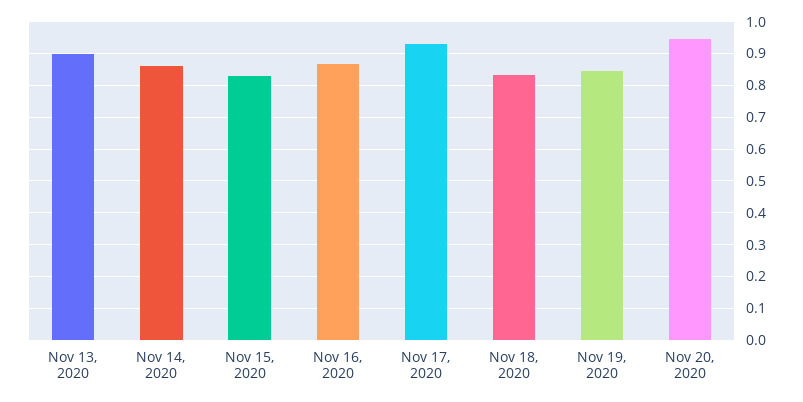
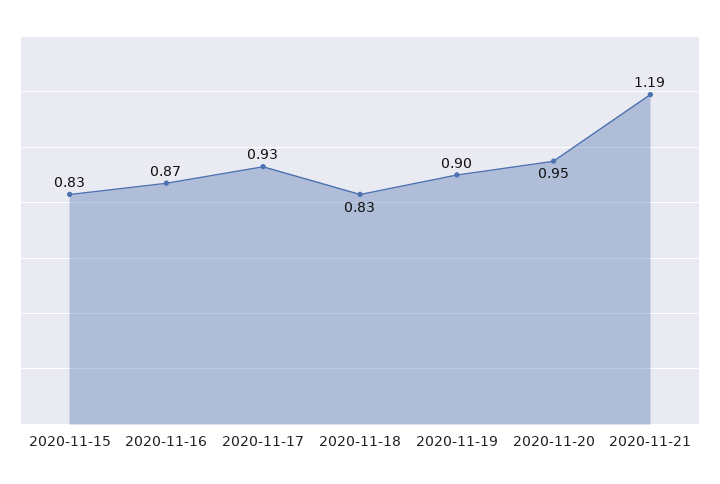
Nov 13, 2020: 0.9 -> none
Nov 14, 2020: 0.86 -> none
Nov 19, 2020: 0.84 -> 0.9
2020-11-21: none -> 1.19

